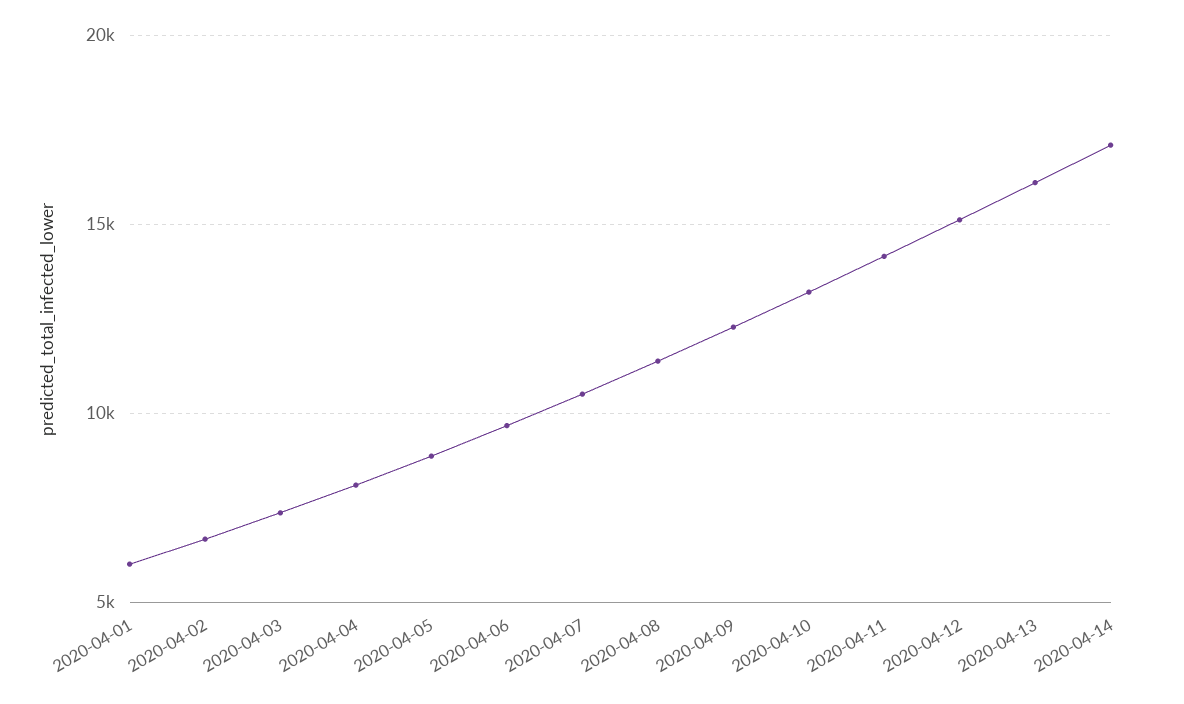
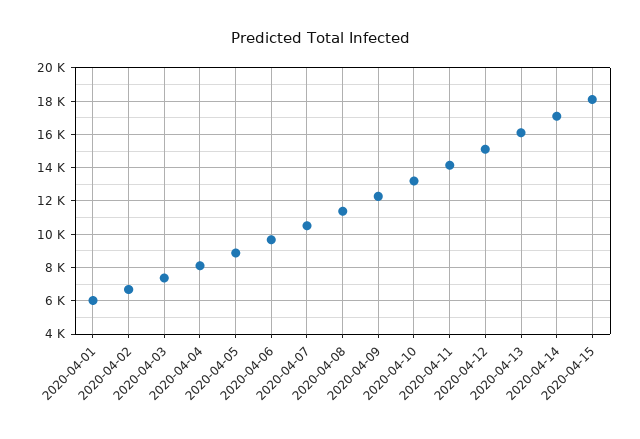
2020-04-15: none -> 18000

